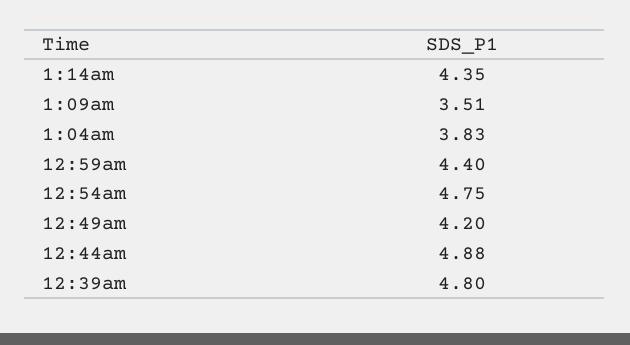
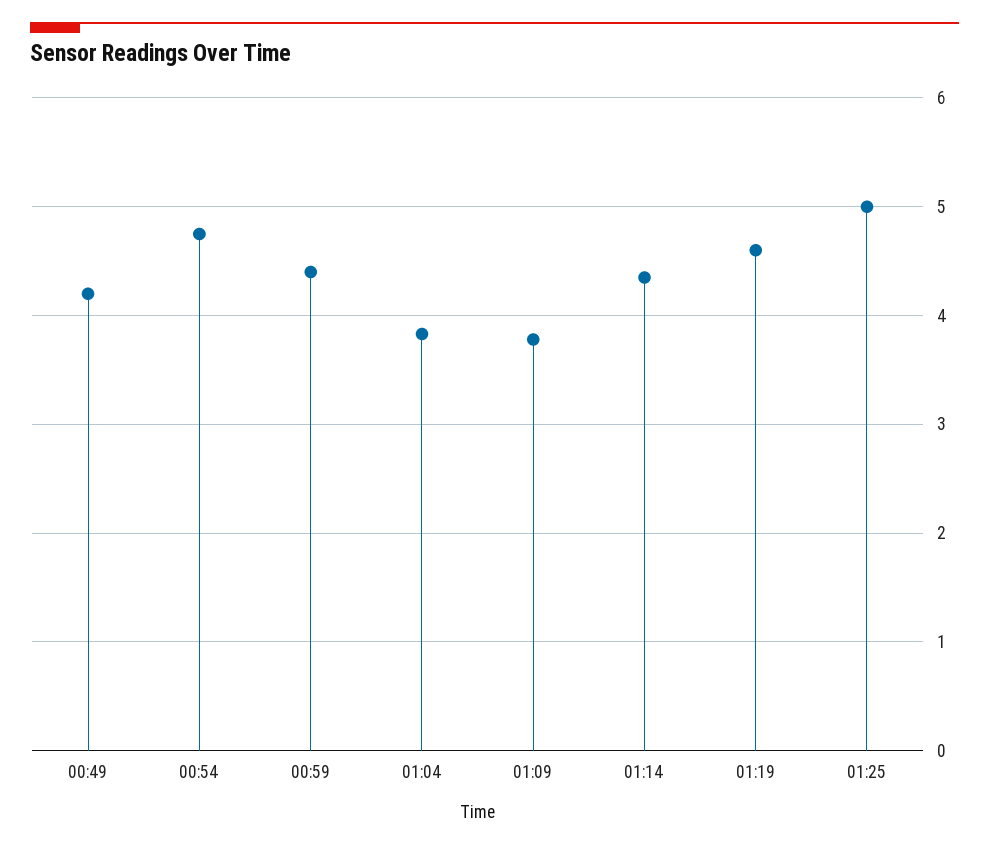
1:09am: 3.51 -> 3.8
12:44am: 4.88 -> none
12:39am: 4.8 -> none
01:19: none -> 4.6
01:25: none -> 5

